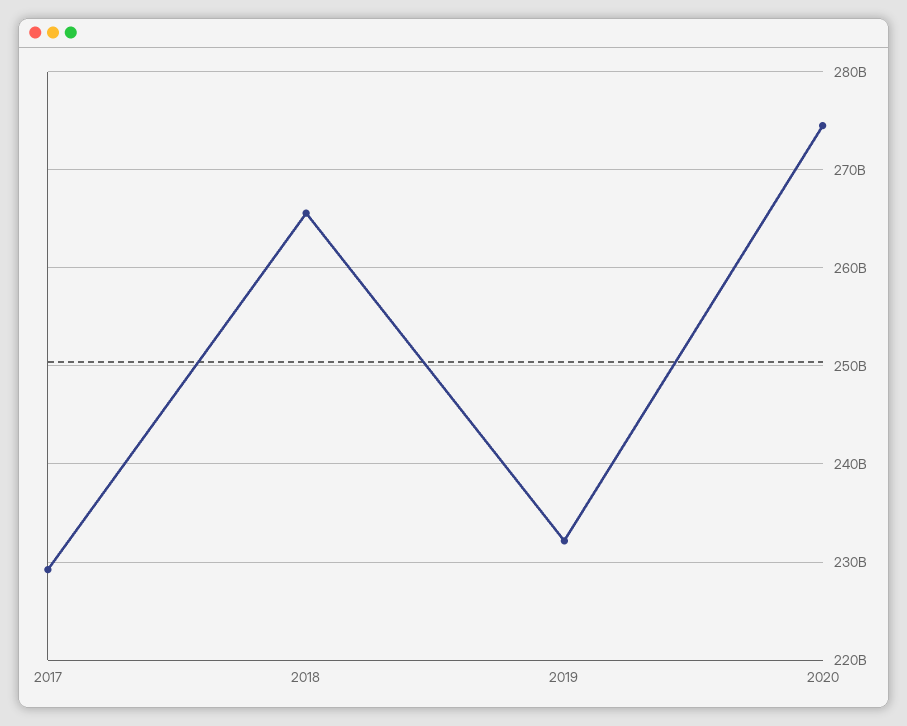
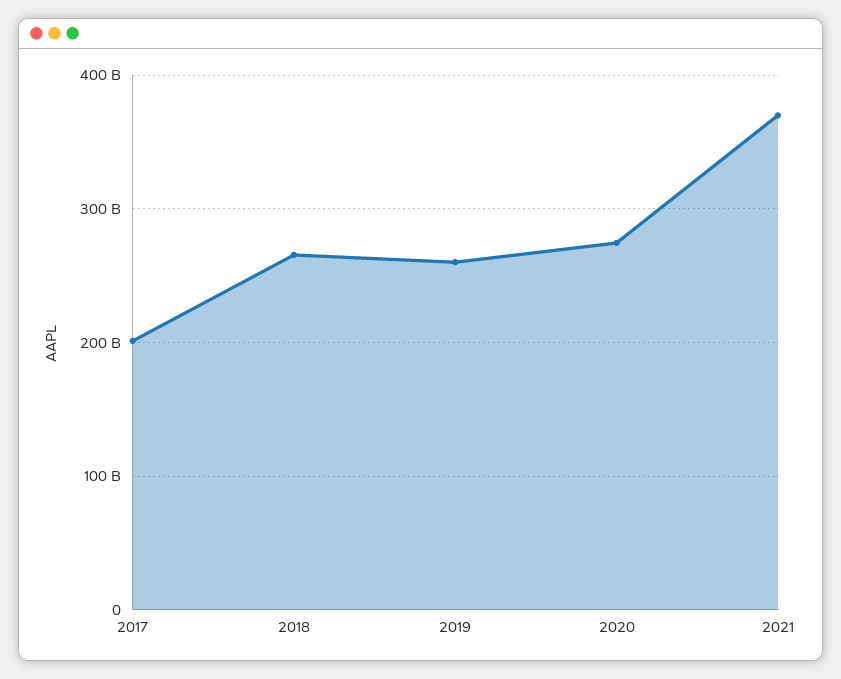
2017: 229000000000 -> 200000000000
2019: 232000000000 -> 260000000000
2021: none -> 370000000000

